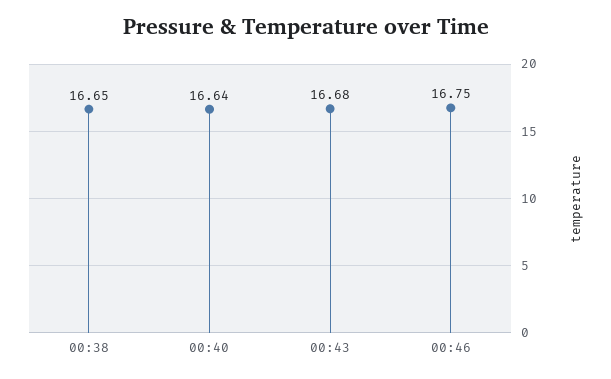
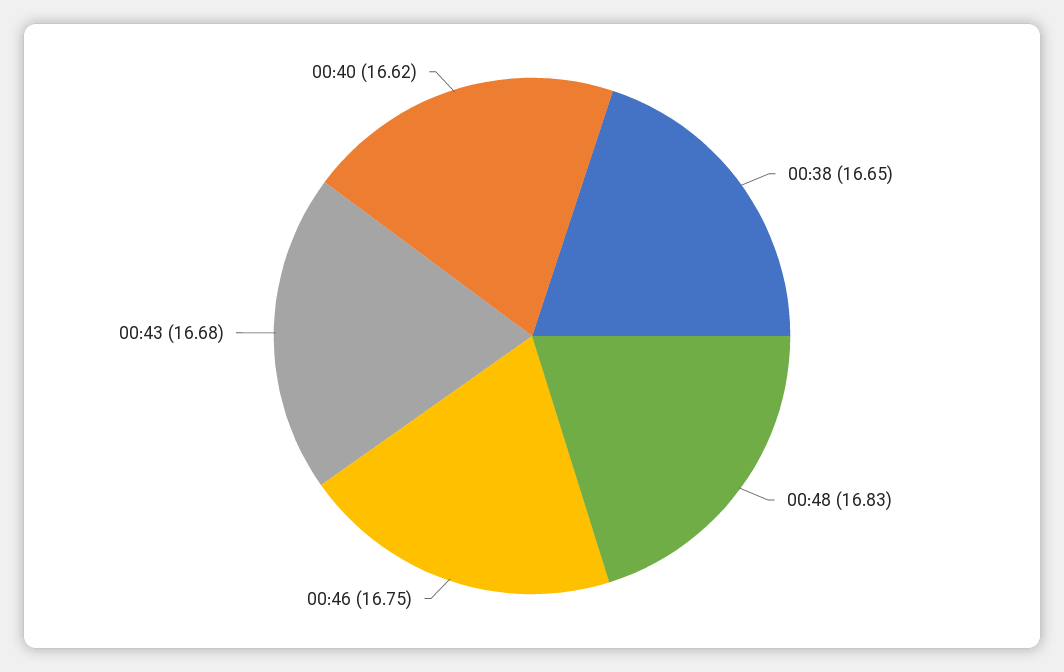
00:40: 16.64 -> 16.62
00:48: none -> 16.83

